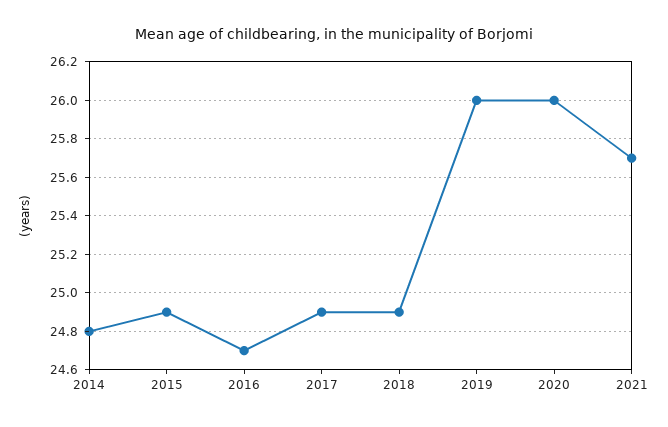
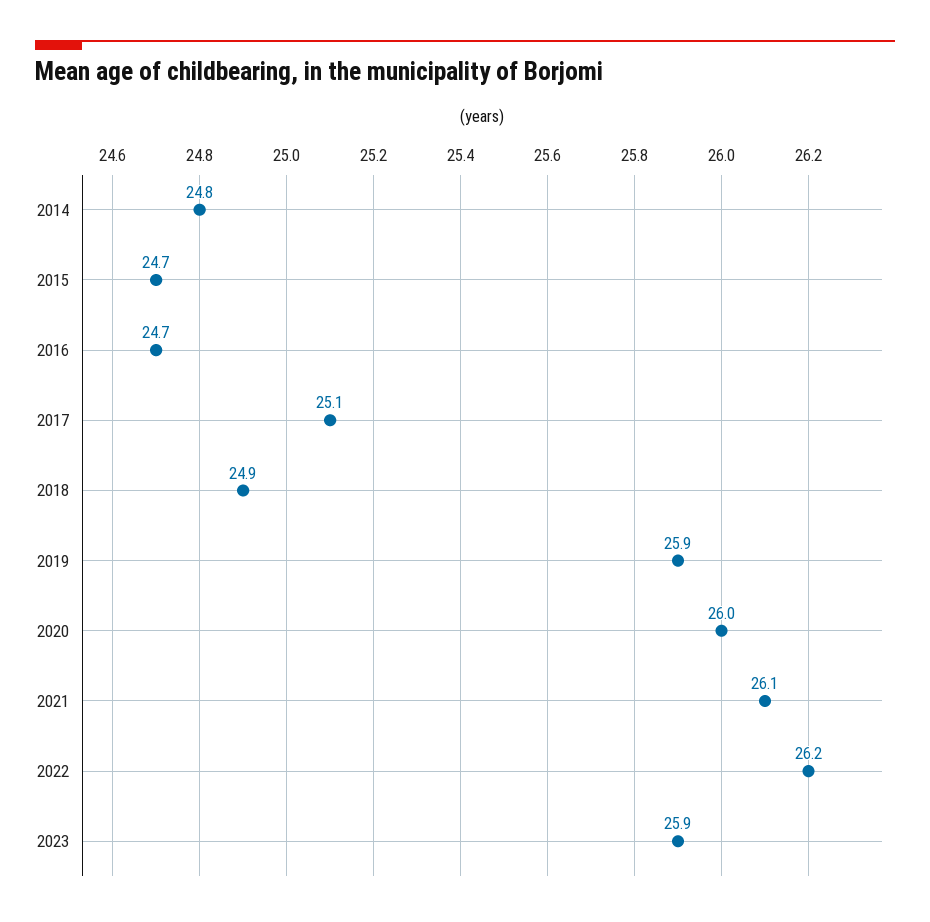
2015: 24.9 -> 24.7
2017: 24.9 -> 25.1
2019: 26 -> 25.9
2021: 25.7 -> 26.1
2022: none -> 26.2
2023: none -> 25.9

